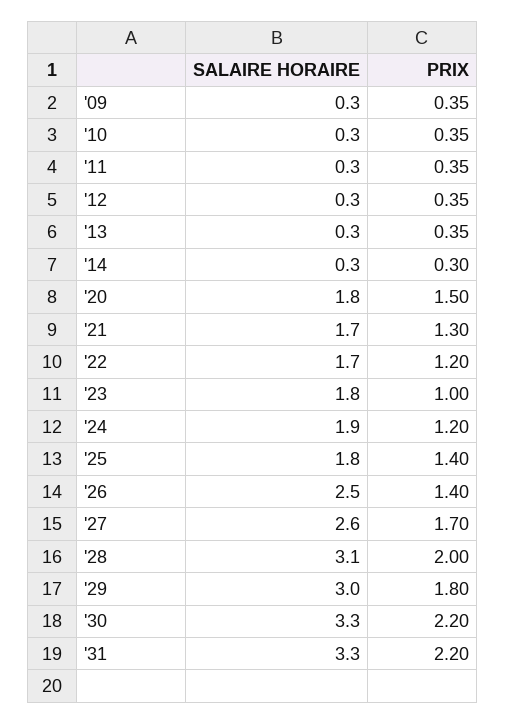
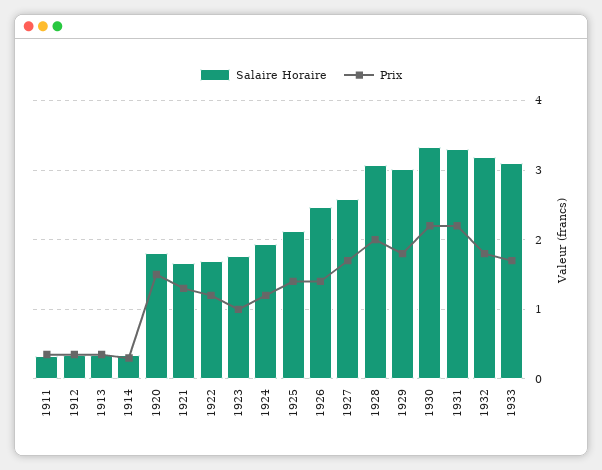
SALAIRE HORAIRE, '09: 0.3 -> none
PRIX, '09: 0.35 -> none
SALAIRE HORAIRE, '10: 0.3 -> none
PRIX, '10: 0.35 -> none
SALAIRE HORAIRE, '25: 1.8 -> 2.1
SALAIRE HORAIRE, 1932: none -> 3.2
PRIX, 1932: none -> 1.8
SALAIRE HORAIRE, 1933: none -> 3.1
PRIX, 1933: none -> 1.7

